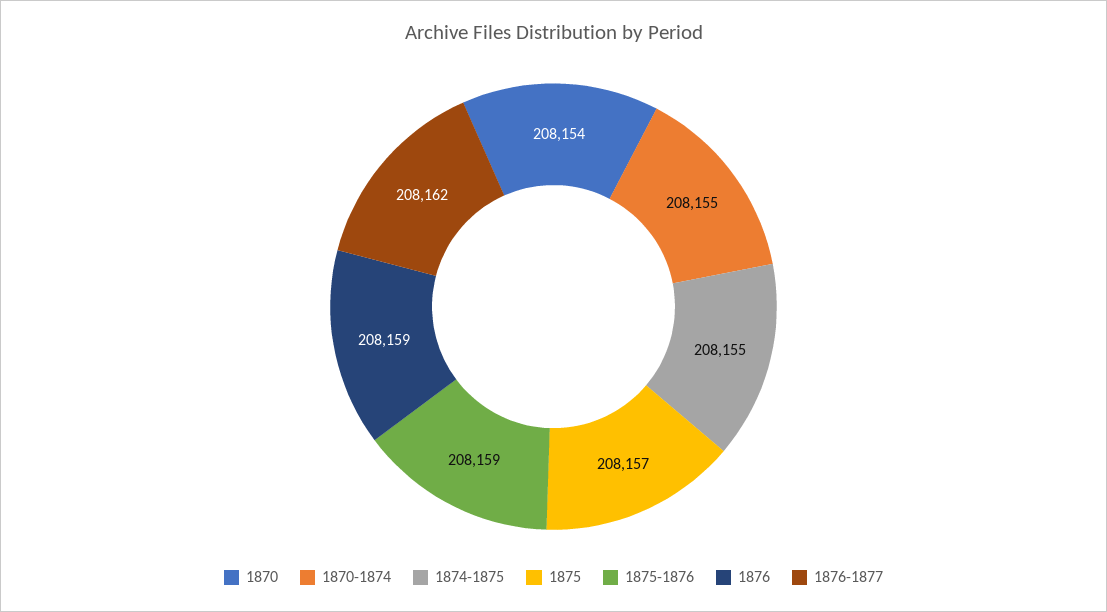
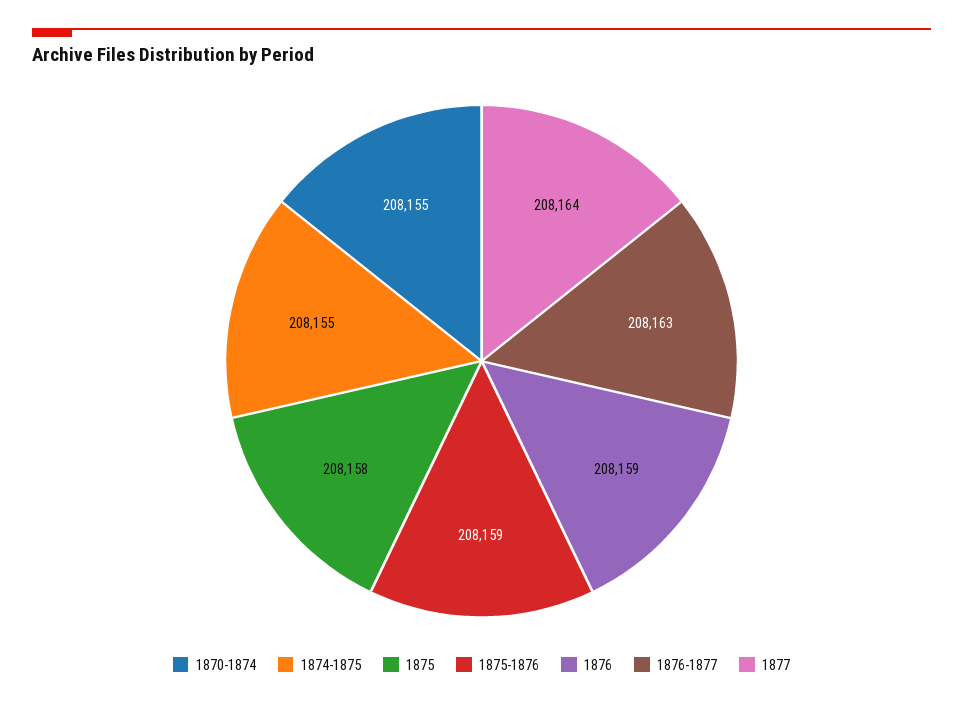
1870: 208154 -> none
1875: 208157 -> 208158
1876-1877: 208162 -> 208163
1877: none -> 208164

